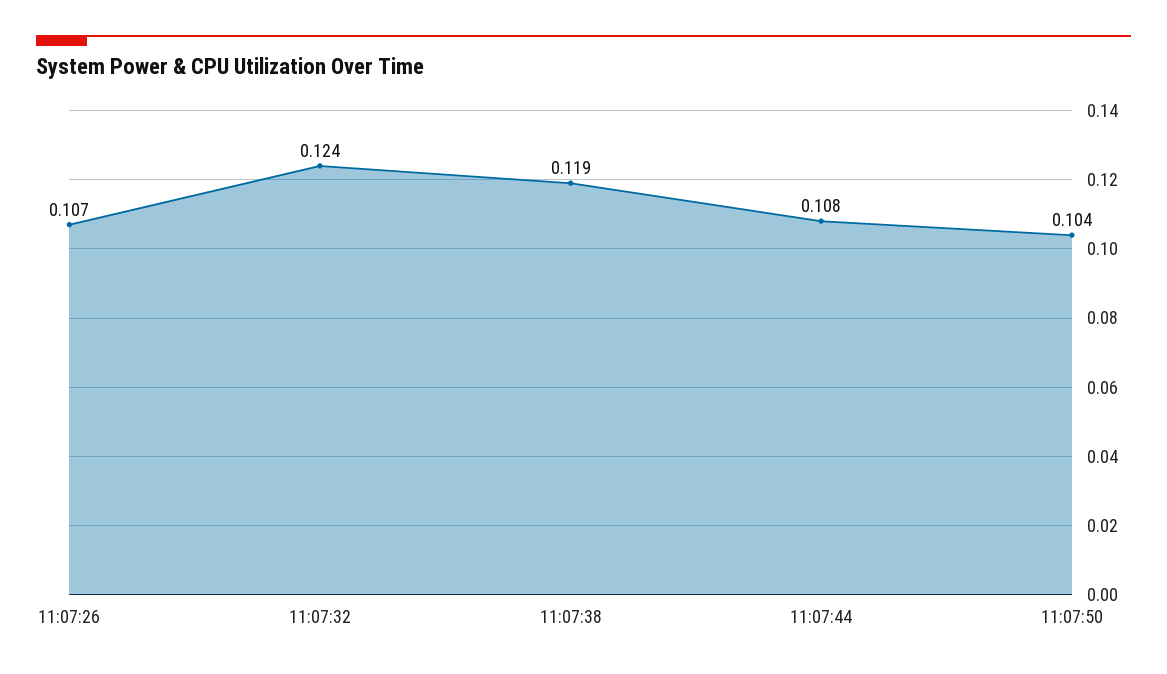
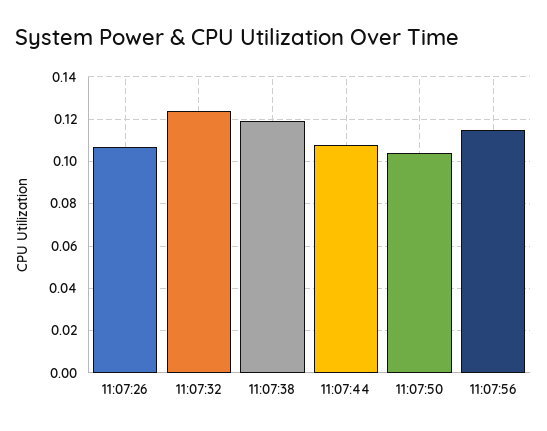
11:07:56: none -> 0.115

